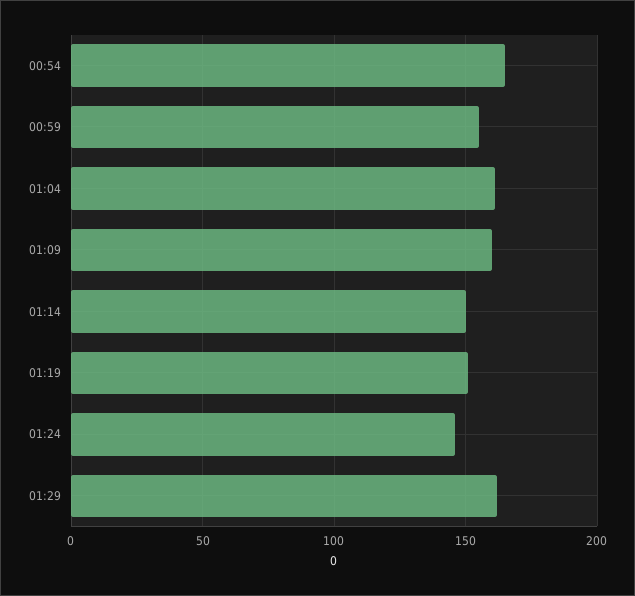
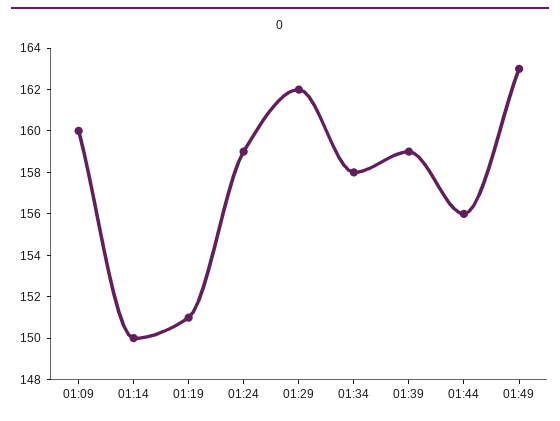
00:54: 165 -> none
00:59: 155 -> none
01:04: 160 -> none
01:24: 145 -> 159
01:34: none -> 158
01:39: none -> 159
01:44: none -> 156
01:49: none -> 163

